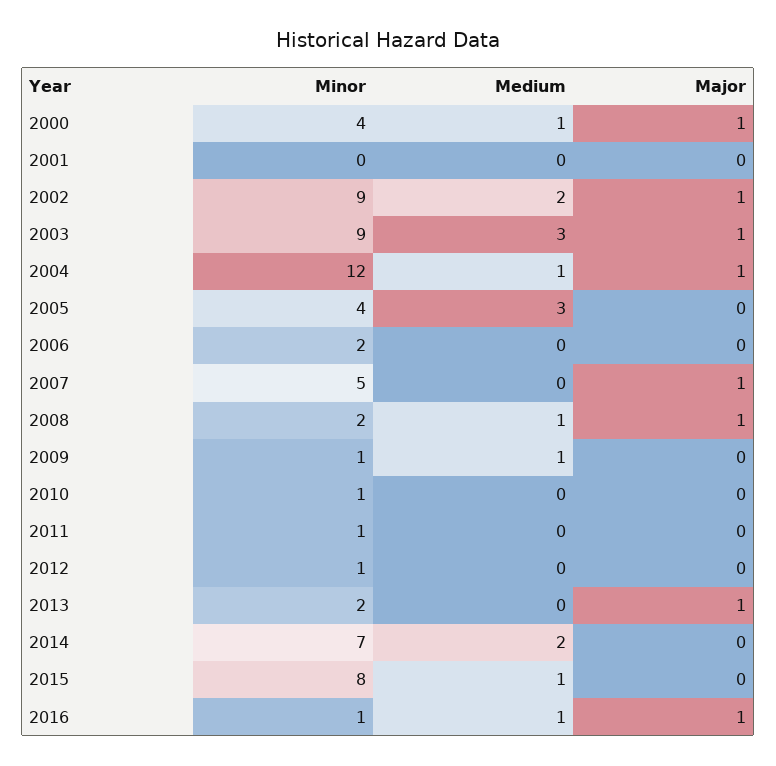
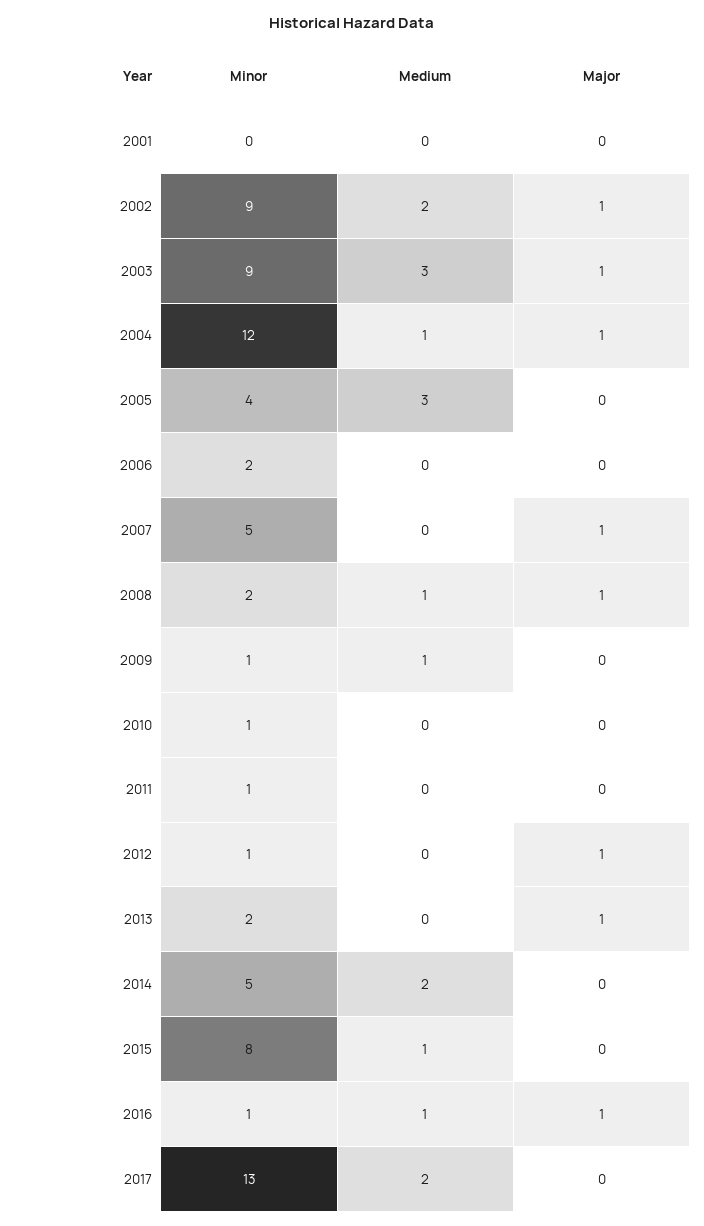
Minor, 2000: 4 -> none
Medium, 2000: 1 -> none
Major, 2000: 1 -> none
Major, 2012: 0 -> 1
Minor, 2014: 7 -> 5
Minor, 2017: none -> 13
Medium, 2017: none -> 2
Major, 2017: none -> 0

